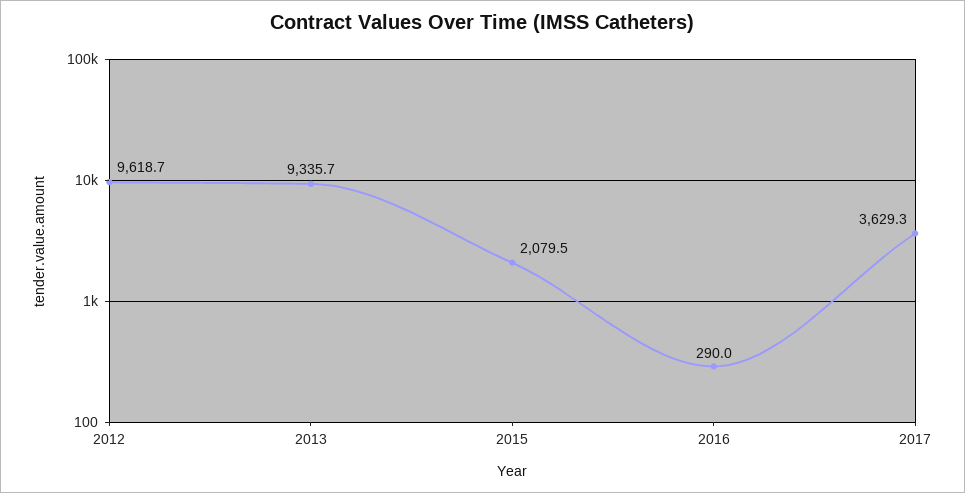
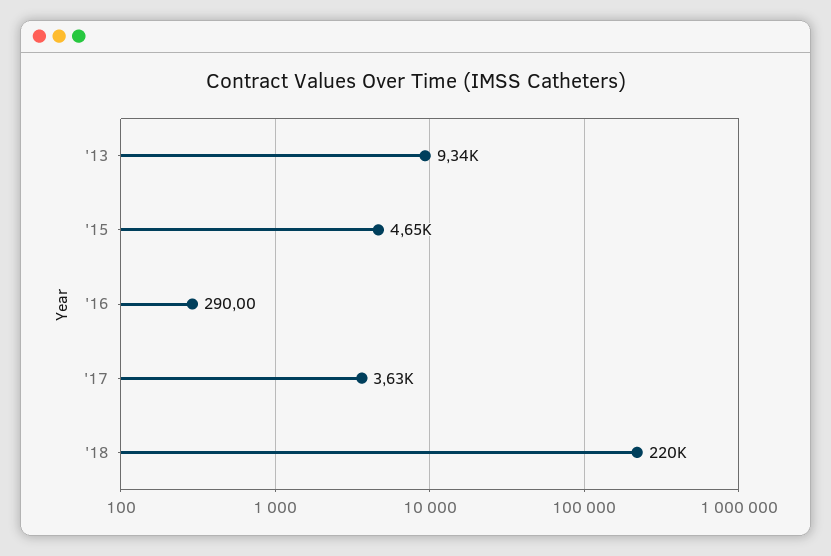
2012: 9618.7 -> none
2015: 2079.5 -> 4650
'18: none -> 220000

